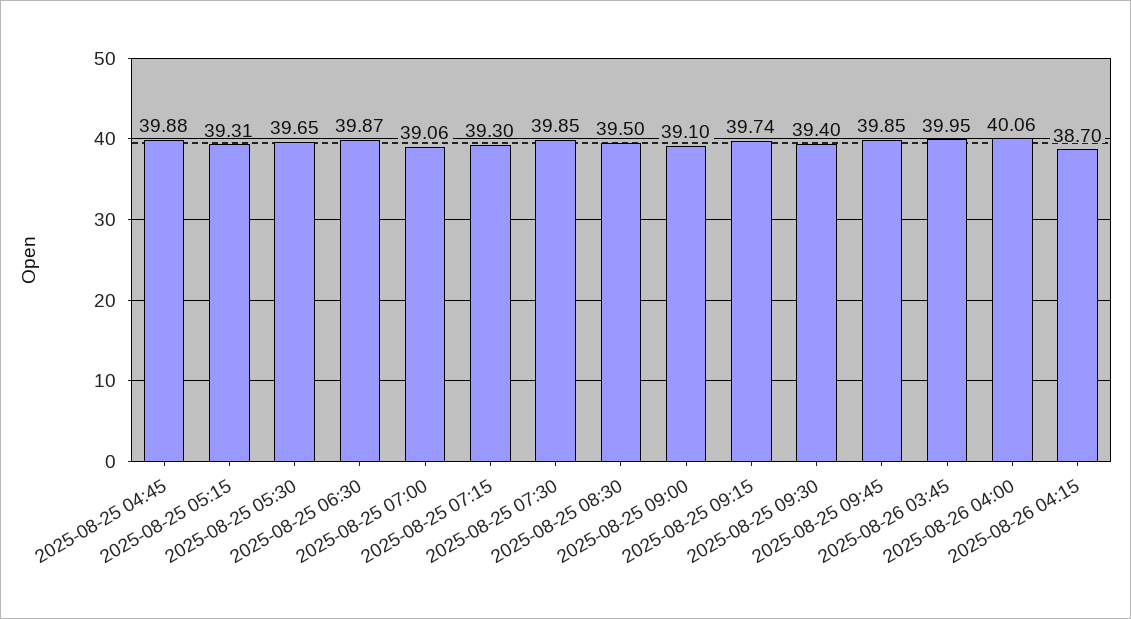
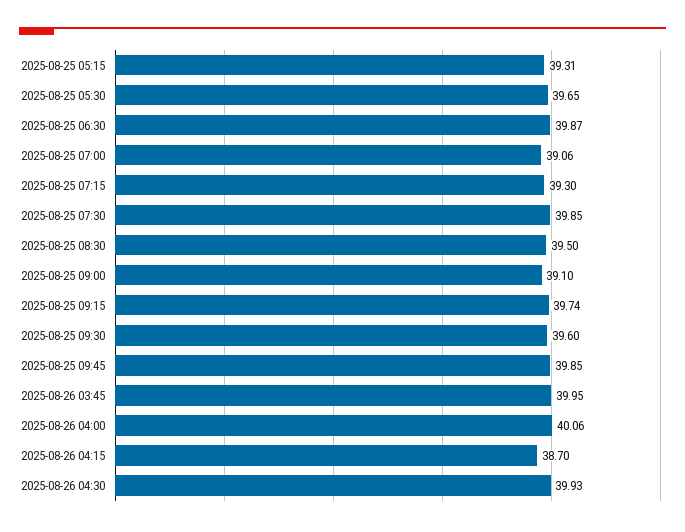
2025-08-25 04:45: 39.88 -> none
2025-08-25 09:30: 39.4 -> 39.6
2025-08-26 04:30: none -> 39.93

